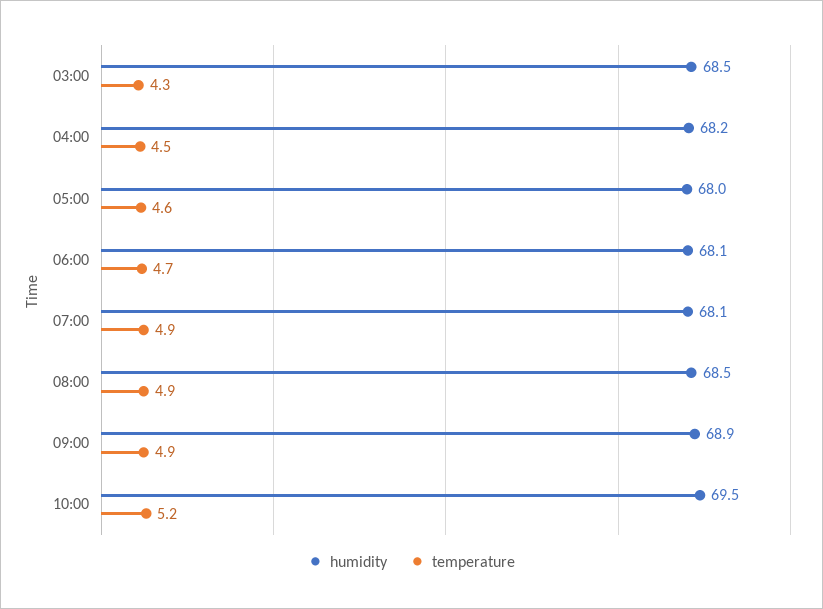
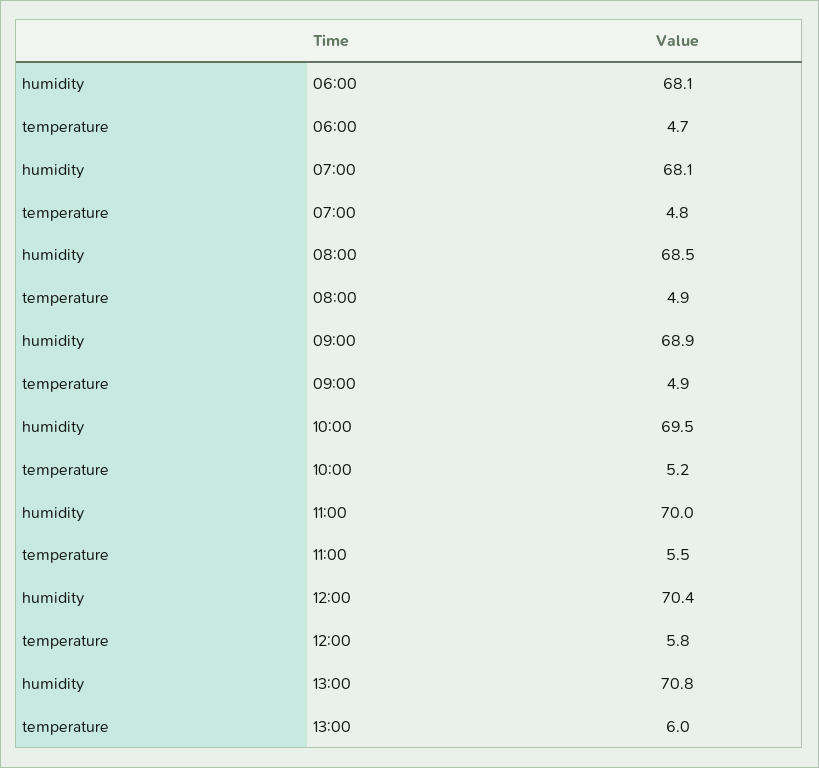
humidity, 03:00: 68.5 -> none
temperature, 03:00: 4.3 -> none
humidity, 04:00: 68.2 -> none
temperature, 04:00: 4.5 -> none
humidity, 05:00: 68 -> none
temperature, 05:00: 4.6 -> none
temperature, 07:00: 4.9 -> 4.8
humidity, 11:00: none -> 70
temperature, 11:00: none -> 5.5
humidity, 12:00: none -> 70.4
temperature, 12:00: none -> 5.8
humidity, 13:00: none -> 70.8
temperature, 13:00: none -> 6

